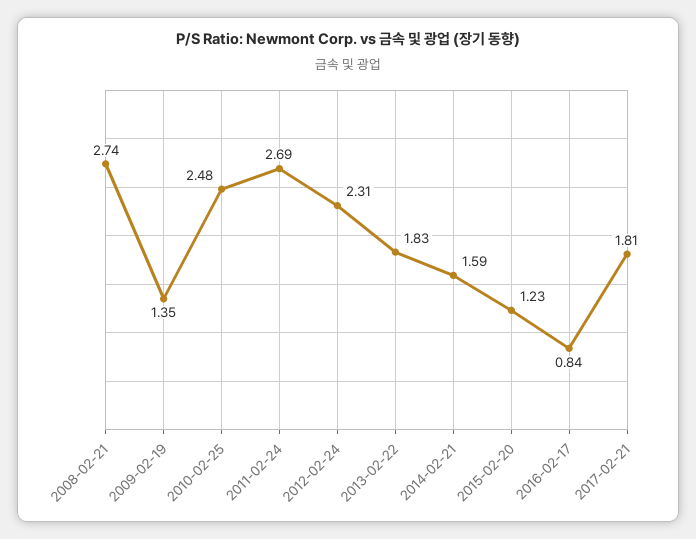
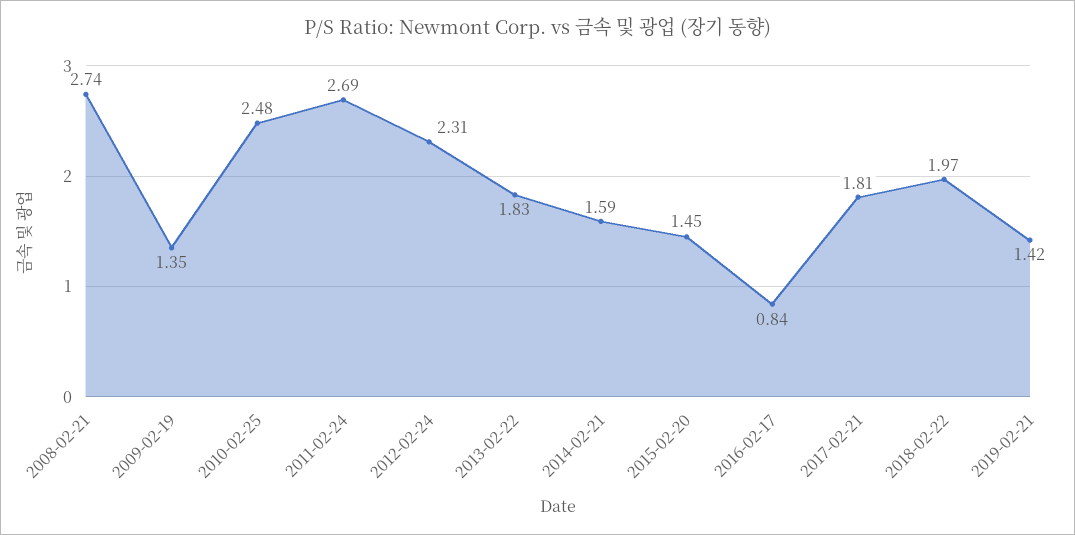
2015-02-20: 1.23 -> 1.45
2018-02-22: none -> 1.97
2019-02-21: none -> 1.42

